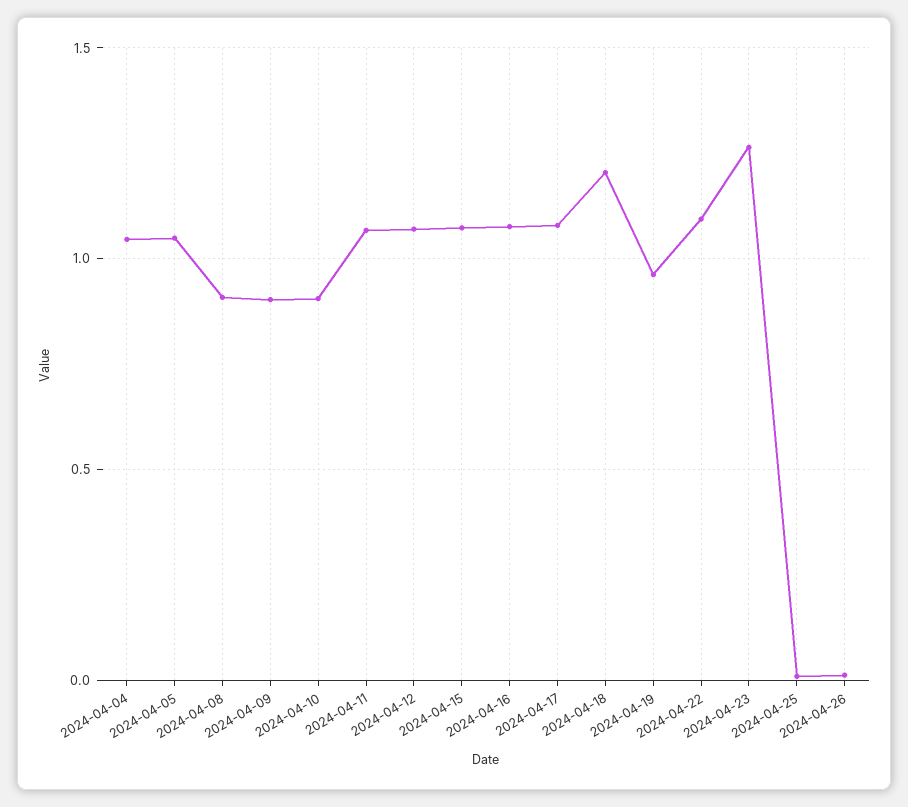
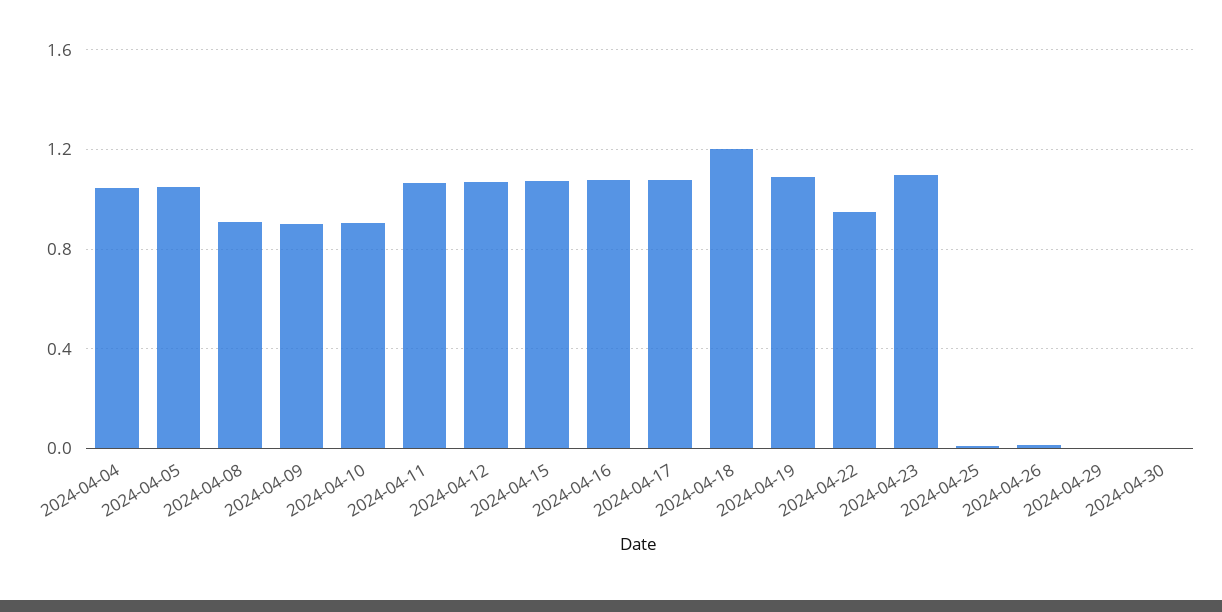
2024-04-19: 0.95 -> 1.1
2024-04-22: 1.1 -> 0.95
2024-04-23: 1.25 -> 1.1
2024-04-29: none -> 0
2024-04-30: none -> 0

